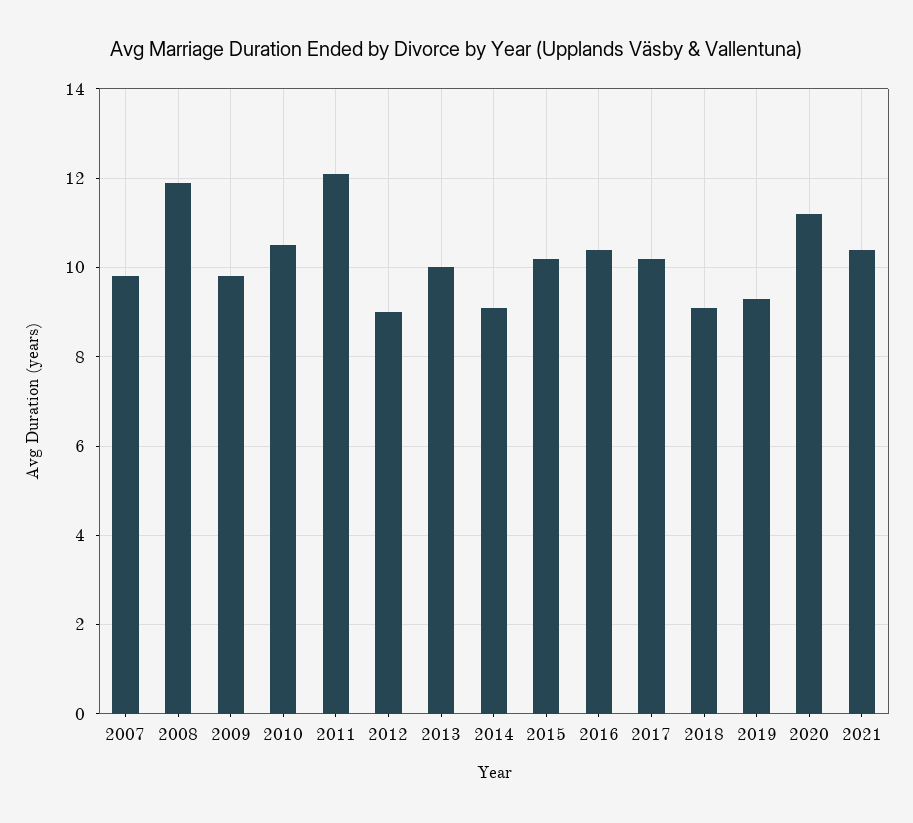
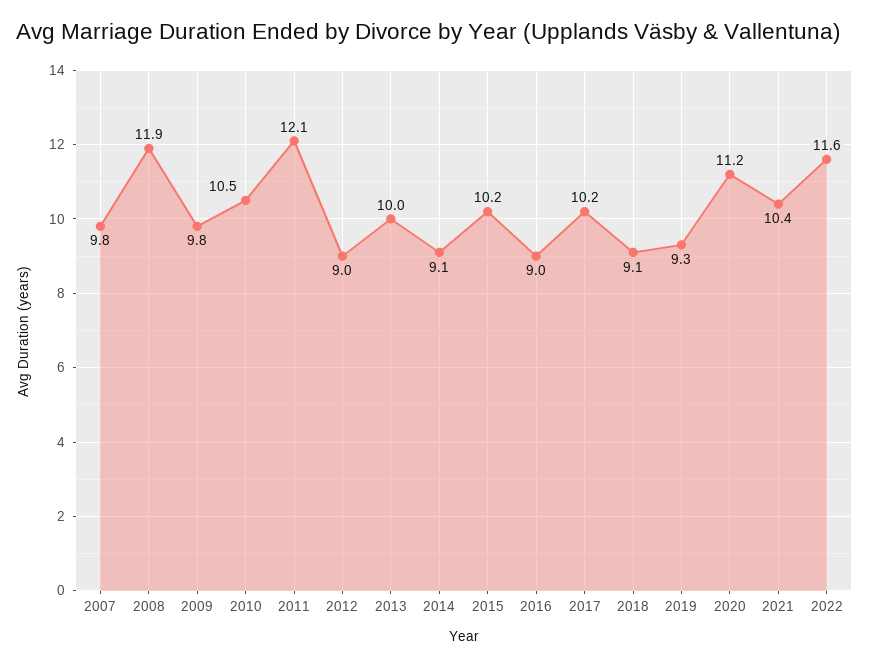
2016: 10.5 -> 9
2022: none -> 11.6

